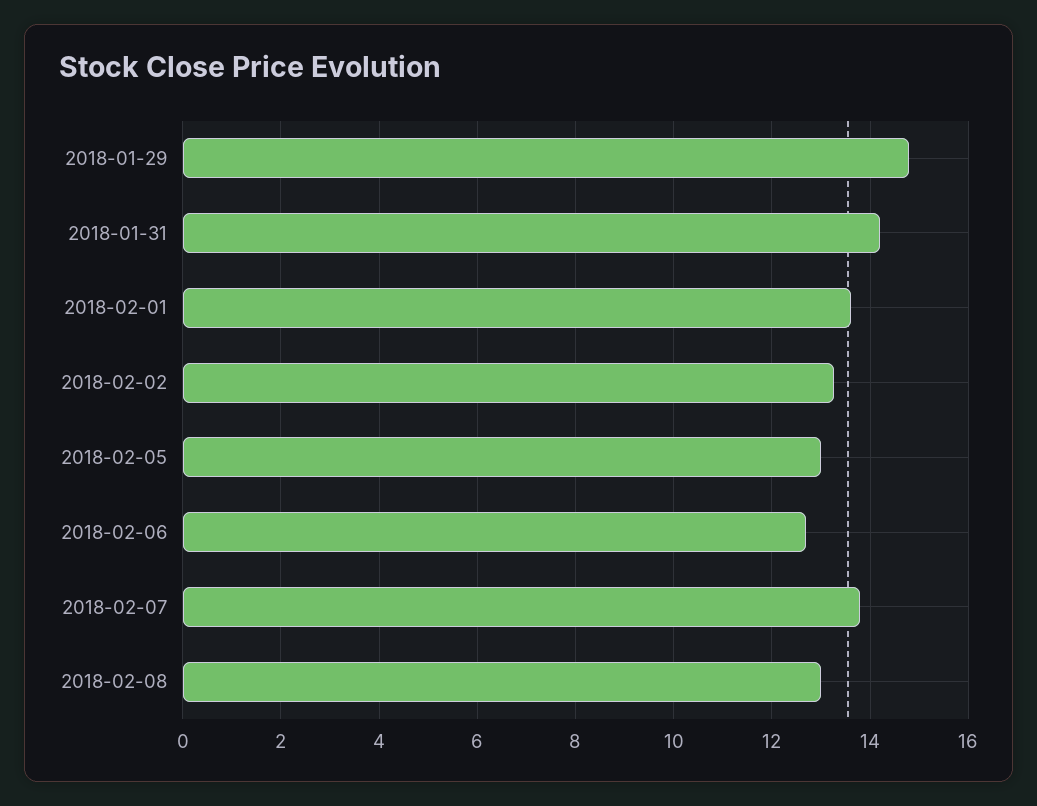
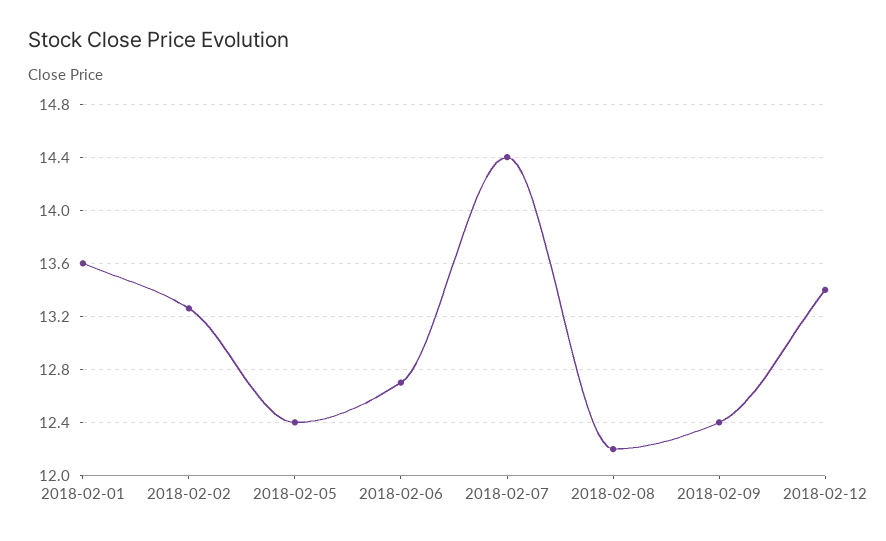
2018-01-29: 14.8 -> none
2018-01-31: 14.2 -> none
2018-02-05: 13 -> 12.4
2018-02-07: 13.8 -> 14.4
2018-02-08: 13 -> 12.2
2018-02-09: none -> 12.4
2018-02-12: none -> 13.4

